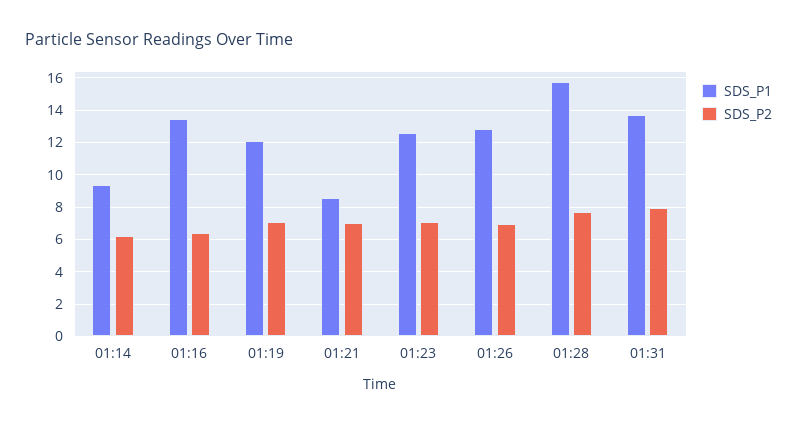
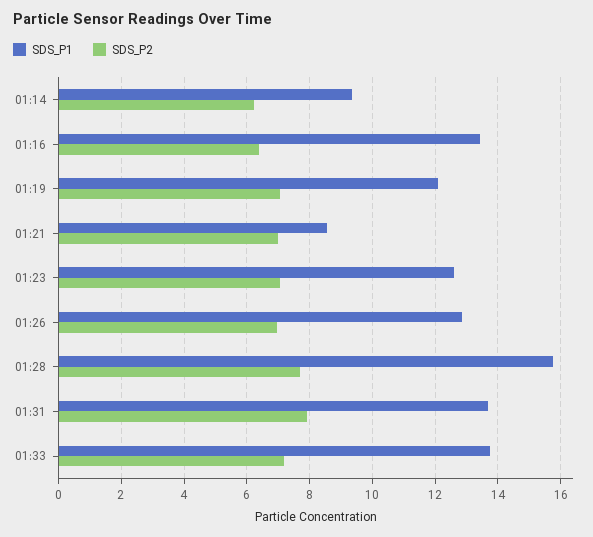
SDS_P1, 01:33: none -> 13.8
SDS_P2, 01:33: none -> 7.2

